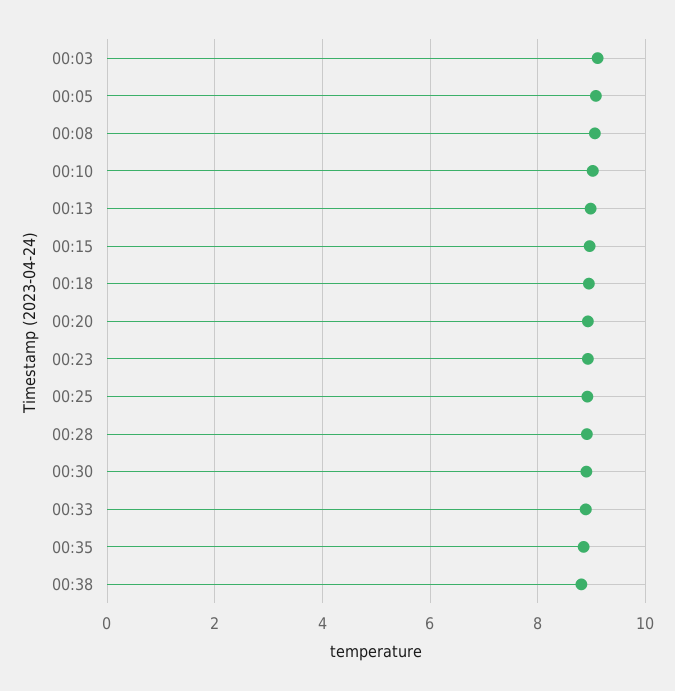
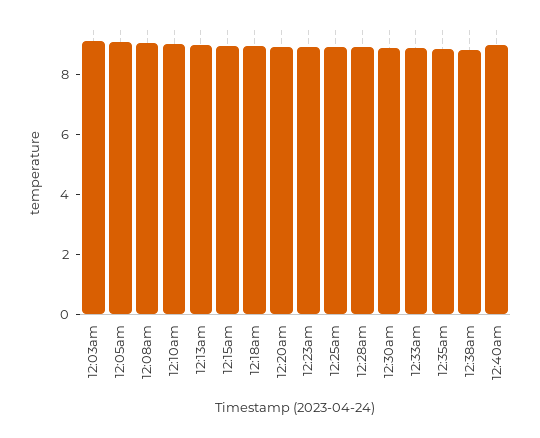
12:40am: none -> 9

